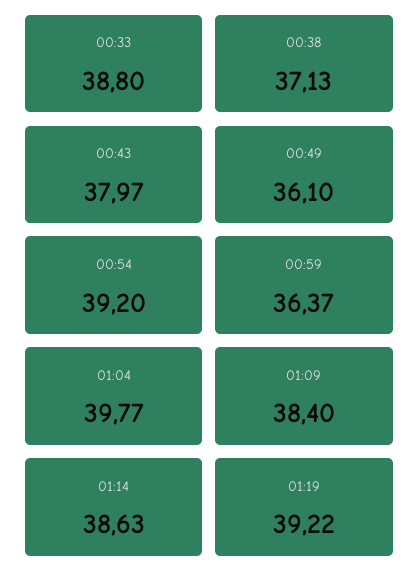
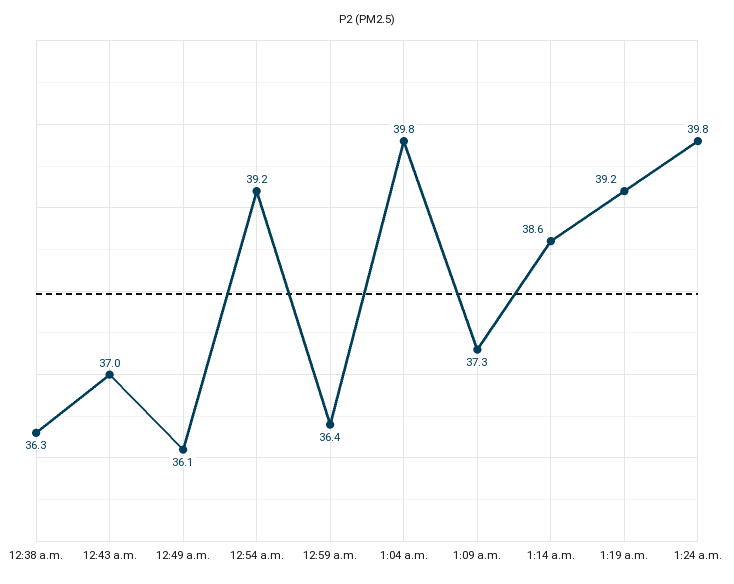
00:33: 38.8 -> none
00:38: 37.13 -> 36.3
00:43: 37.97 -> 37
01:09: 38.4 -> 37.3
1:24 a.m.: none -> 39.8

